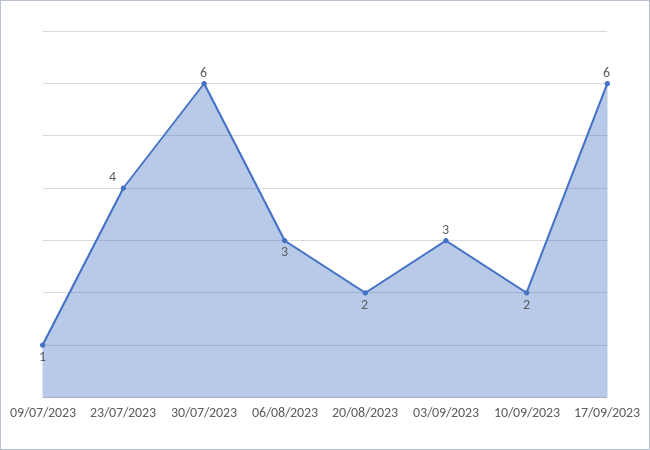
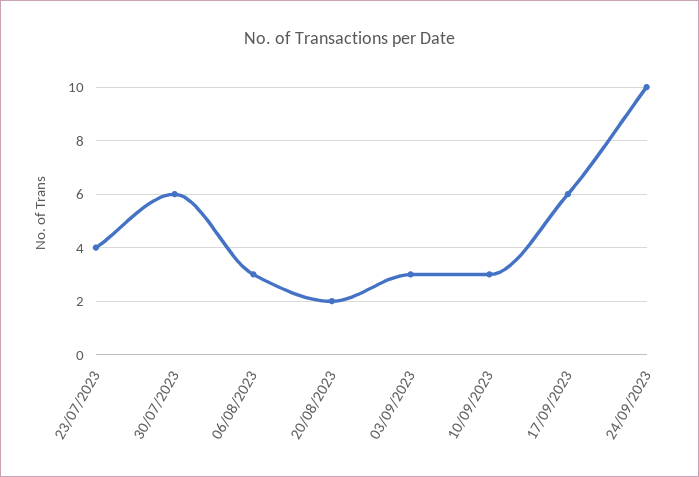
09/07/2023: 1 -> none
10/09/2023: 2 -> 3
24/09/2023: none -> 10

